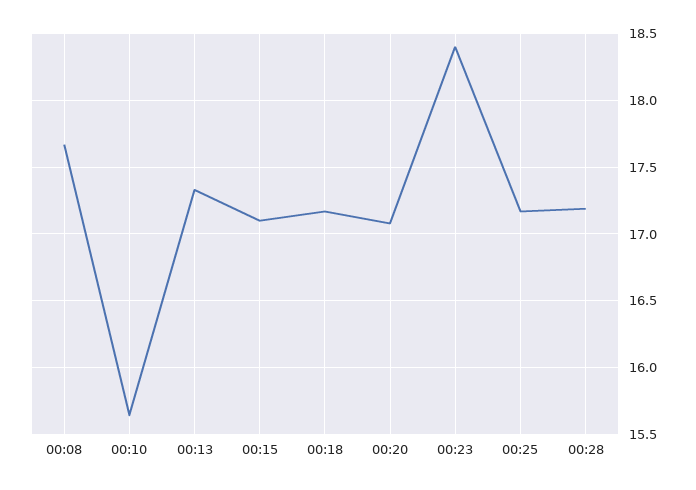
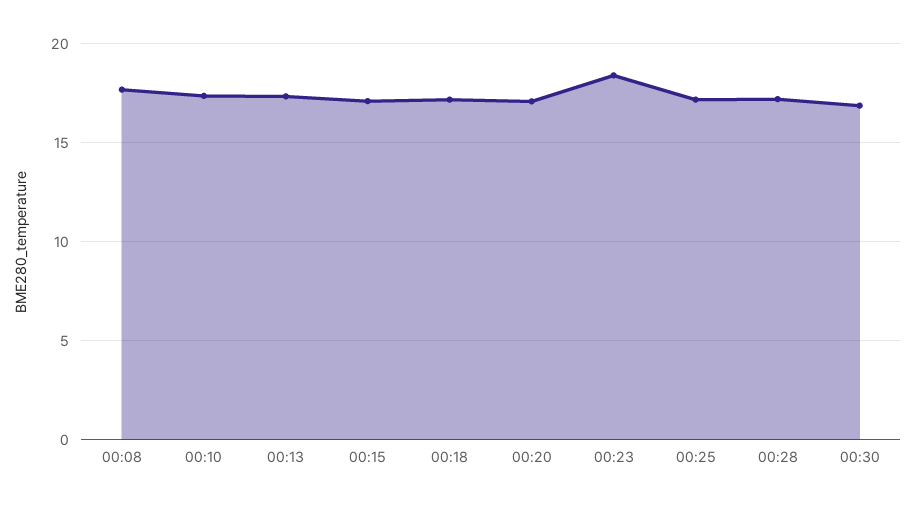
00:10: 15.65 -> 17.5
00:30: none -> 17

